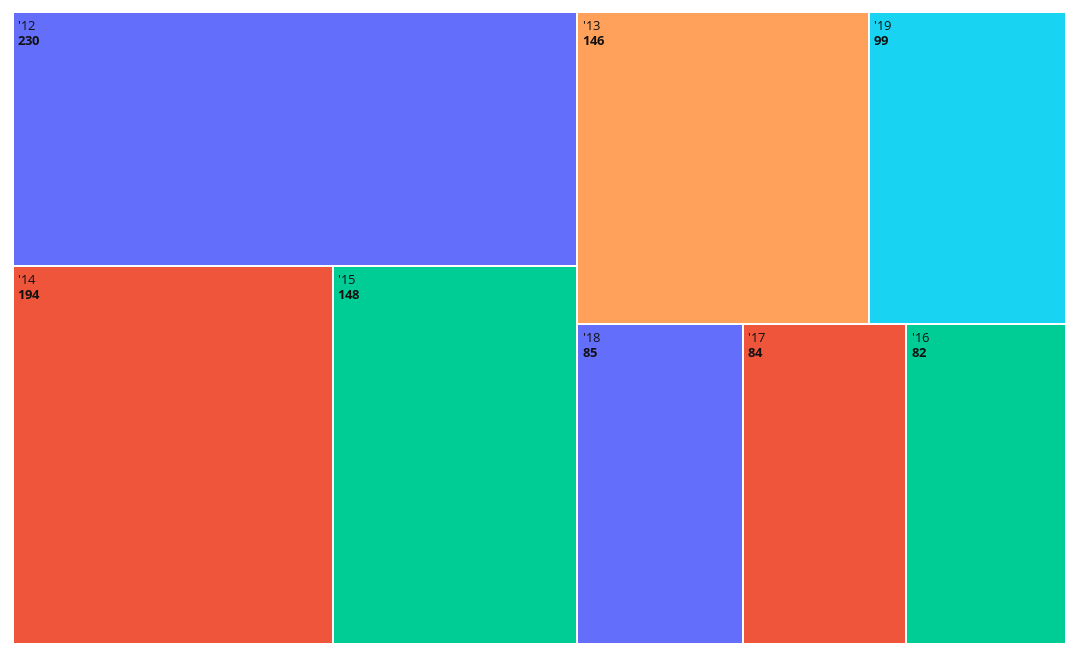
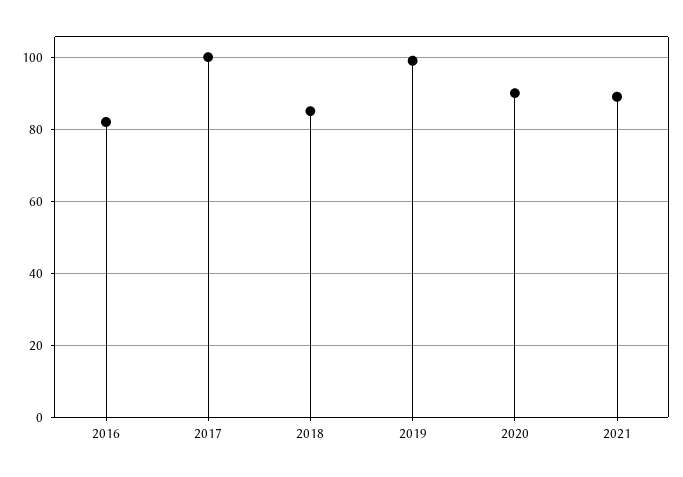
'12: 230 -> none
'14: 194 -> none
'15: 148 -> none
'13: 146 -> none
'17: 84 -> 100
2020: none -> 90
2021: none -> 90

